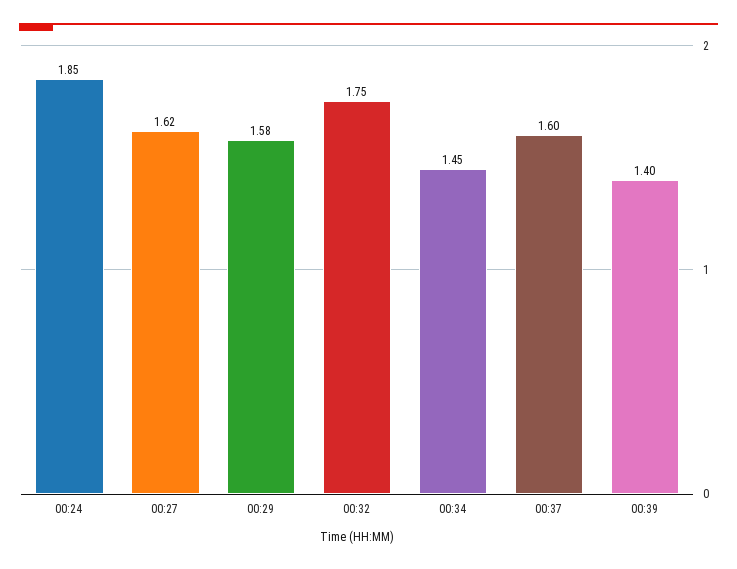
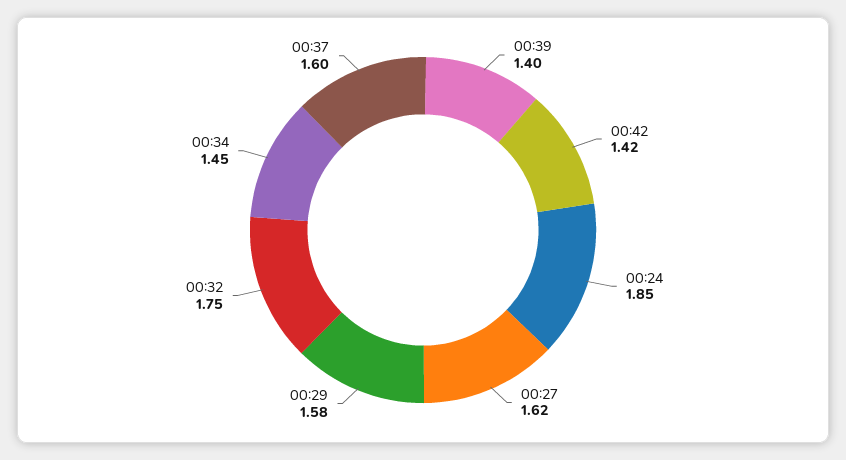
00:42: none -> 1.42

